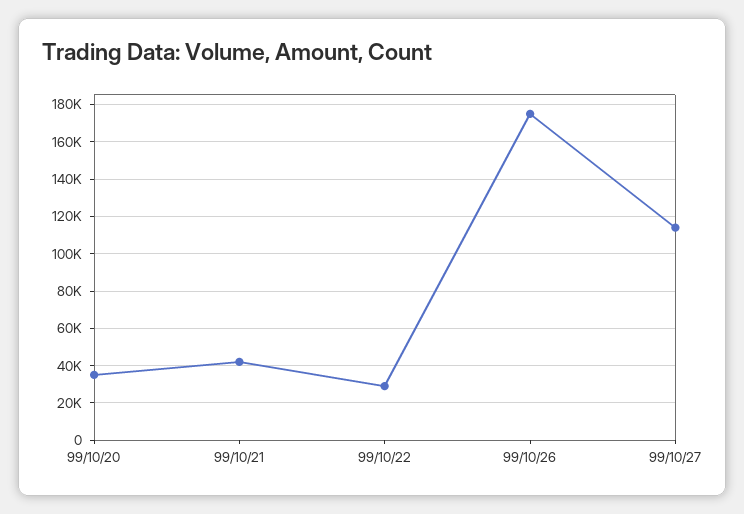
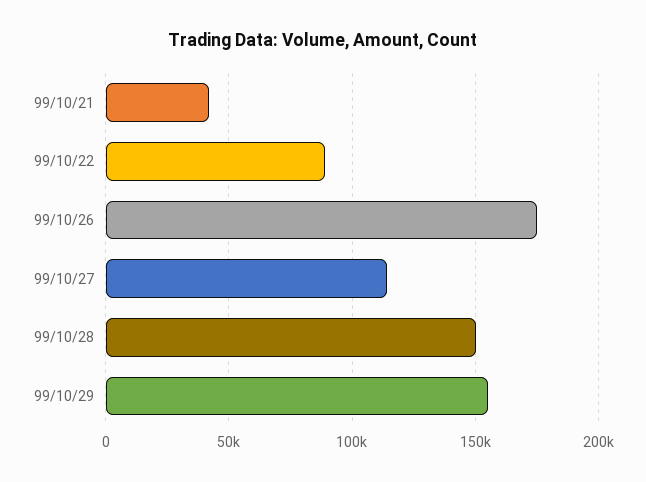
99/10/20: 35000 -> none
99/10/22: 30000 -> 90000
99/10/28: none -> 150000
99/10/29: none -> 155000

